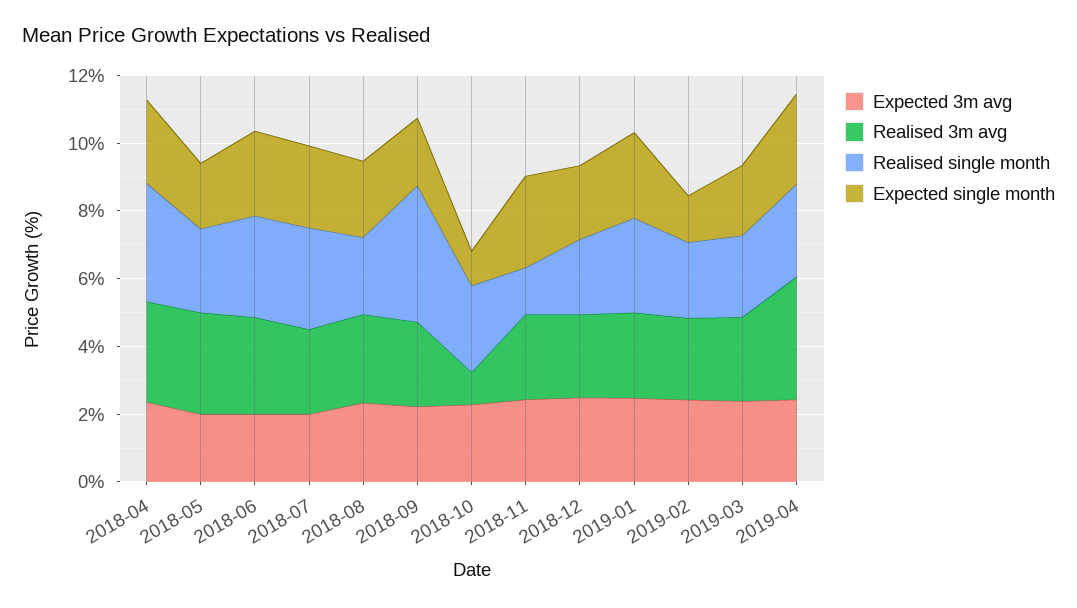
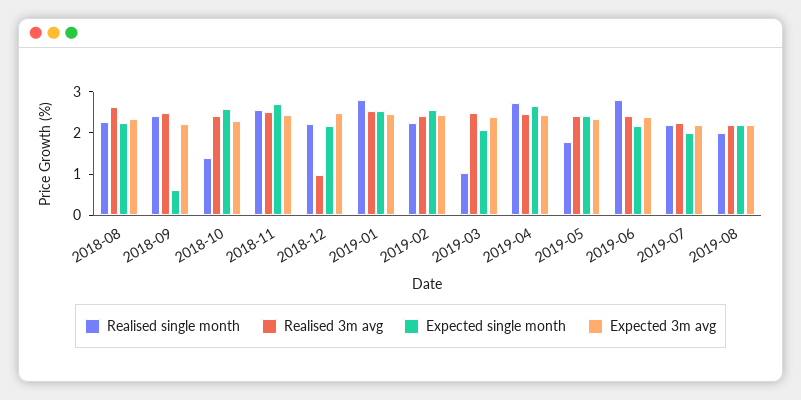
Expected 3m avg, 2018-04: 2.5 -> none
Realised 3m avg, 2018-04: 3 -> none
Realised single month, 2018-04: 3.5 -> none
Expected single month, 2018-04: 2.5 -> none
Expected 3m avg, 2018-05: 2 -> none
Realised 3m avg, 2018-05: 3 -> none
Realised single month, 2018-05: 2.5 -> none
Expected single month, 2018-05: 2 -> none
Expected 3m avg, 2018-06: 2 -> none
Realised 3m avg, 2018-06: 3 -> none
Realised single month, 2018-06: 3 -> none
Expected single month, 2018-06: 2.5 -> none
Expected 3m avg, 2018-07: 2 -> none
Realised 3m avg, 2018-07: 2.5 -> none
Realised single month, 2018-07: 3 -> none
Expected single month, 2018-07: 2.5 -> none
Realised single month, 2018-09: 4 -> 2.4
Expected single month, 2018-09: 2 -> 0.6
Realised 3m avg, 2018-10: 1 -> 2.4
Realised single month, 2018-10: 2.5 -> 1.4
Expected single month, 2018-10: 1 -> 2.6
Realised single month, 2018-11: 1.5 -> 2.6
Realised 3m avg, 2018-12: 2.5 -> 1
Expected single month, 2019-02: 1.5 -> 2.6
Realised single month, 2019-03: 2.5 -> 1
Realised 3m avg, 2019-04: 3.5 -> 2.4
Realised single month, 2019-05: none -> 1.8
Realised 3m avg, 2019-05: none -> 2.4
Expected single month, 2019-05: none -> 2.4
Expected 3m avg, 2019-05: none -> 2.4
Realised single month, 2019-06: none -> 2.8
Realised 3m avg, 2019-06: none -> 2.4
Expected single month, 2019-06: none -> 2.2
Expected 3m avg, 2019-06: none -> 2.4
Realised single month, 2019-07: none -> 2.2
Realised 3m avg, 2019-07: none -> 2.2
Expected single month, 2019-07: none -> 2
Expected 3m avg, 2019-07: none -> 2.2
Realised single month, 2019-08: none -> 2
Realised 3m avg, 2019-08: none -> 2.2
Expected single month, 2019-08: none -> 2.2
Expected 3m avg, 2019-08: none -> 2.2

